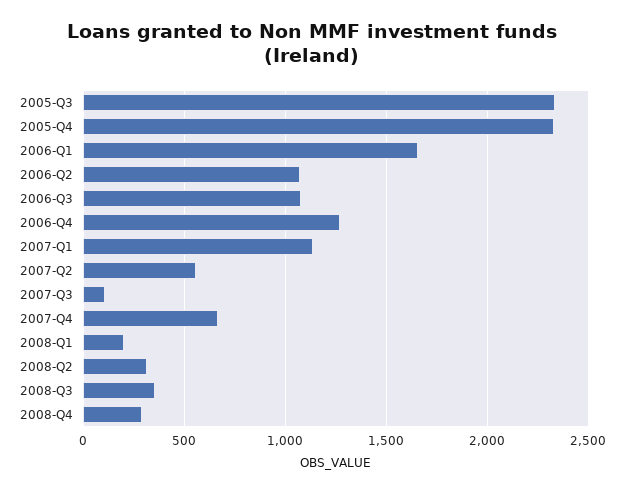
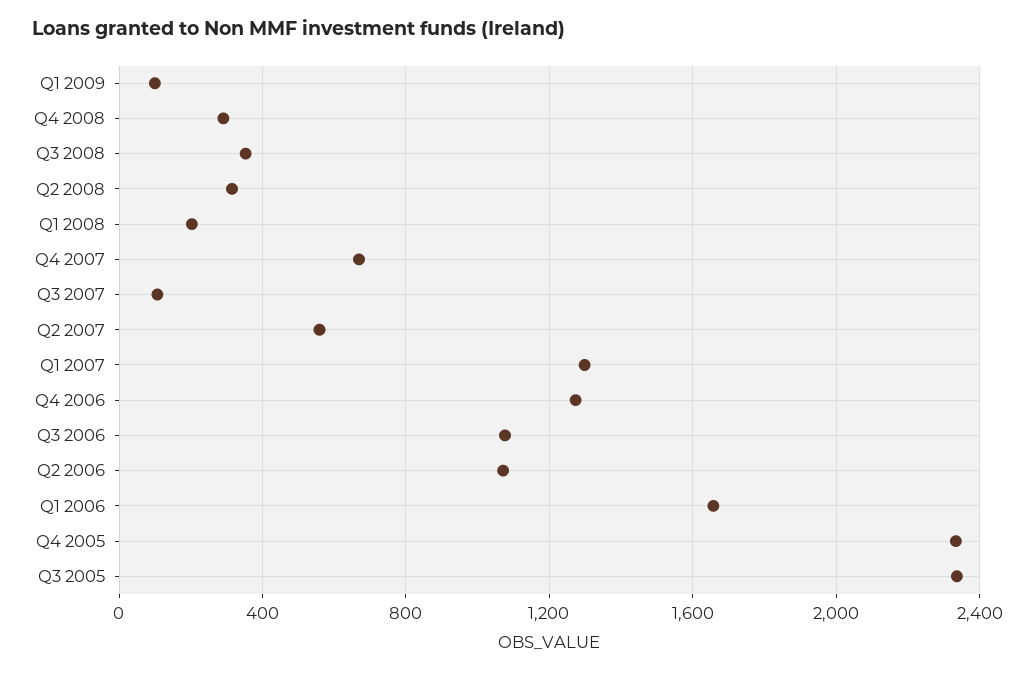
2007-Q1: 1150 -> 1300
Q1 2009: none -> 100

